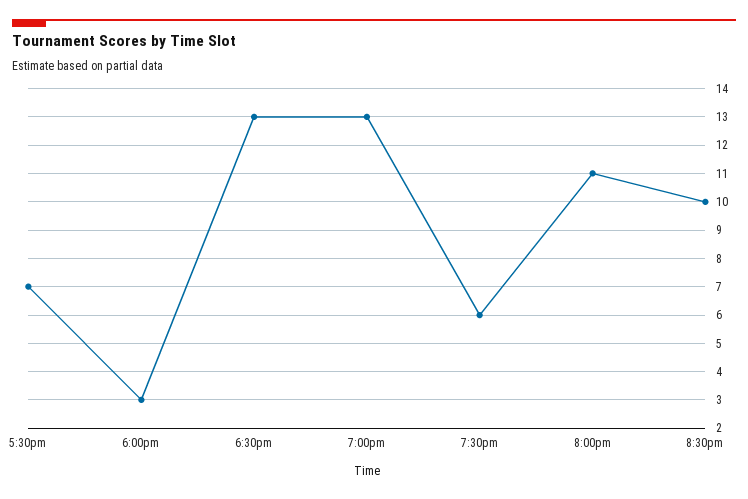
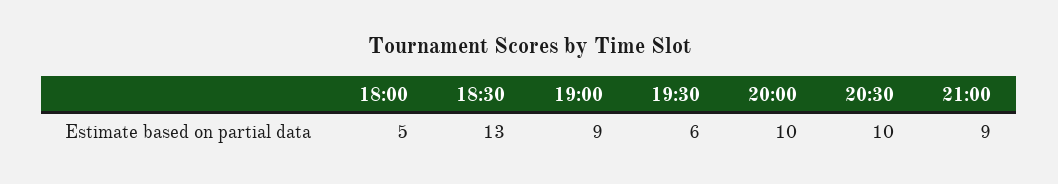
5:30pm: 7 -> none
6:00pm: 3 -> 5
7:00pm: 13 -> 9
8:00pm: 11 -> 10
21:00: none -> 9

